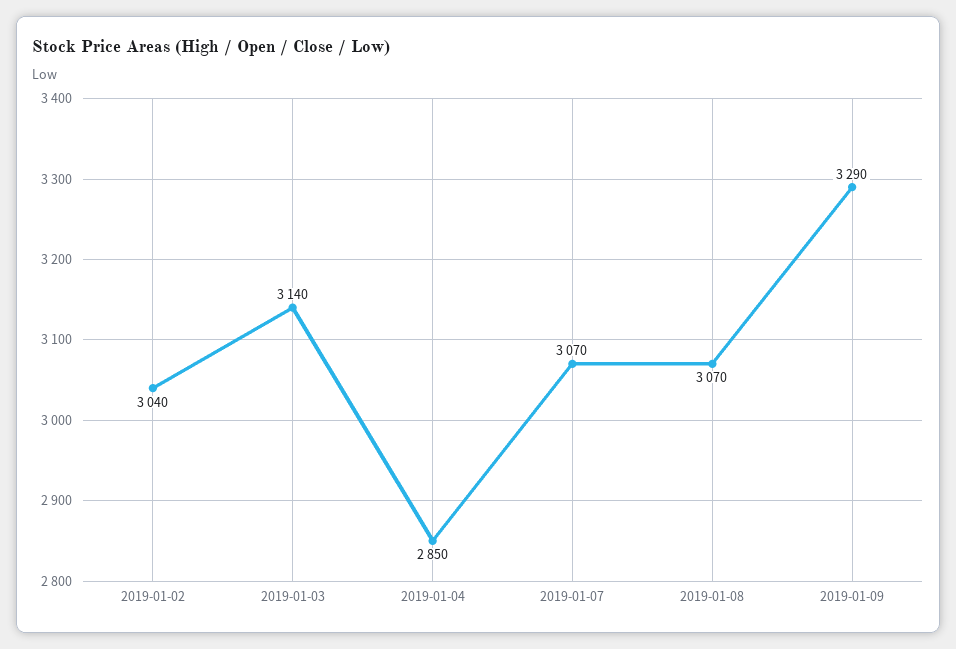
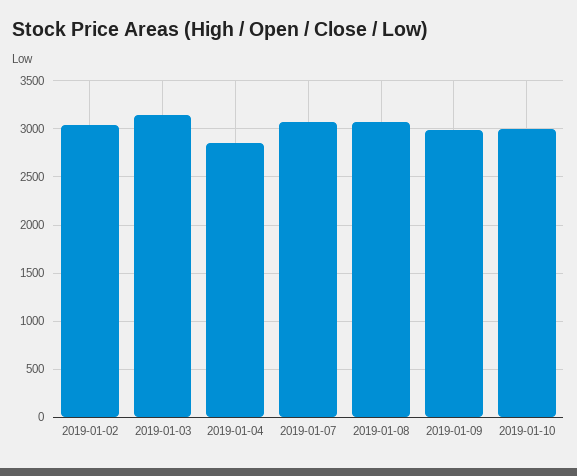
2019-01-09: 3290 -> 3000
2019-01-10: none -> 3000

